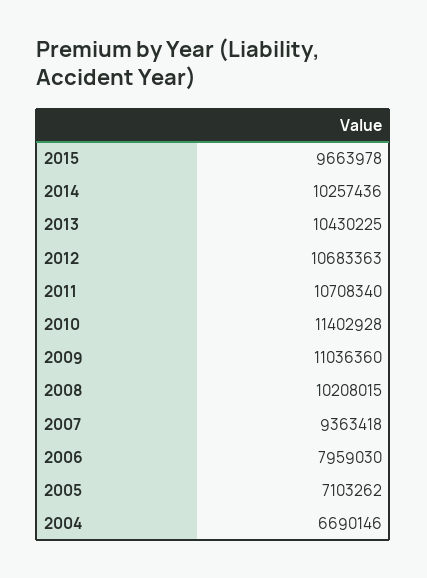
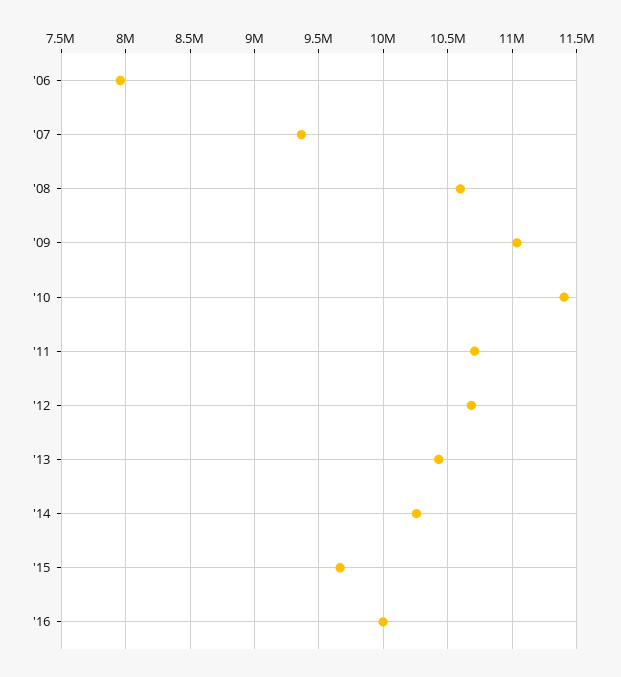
2008: 10208015 -> 10600000
2005: 7103262 -> none
2004: 6690146 -> none
'16: none -> 10000000

